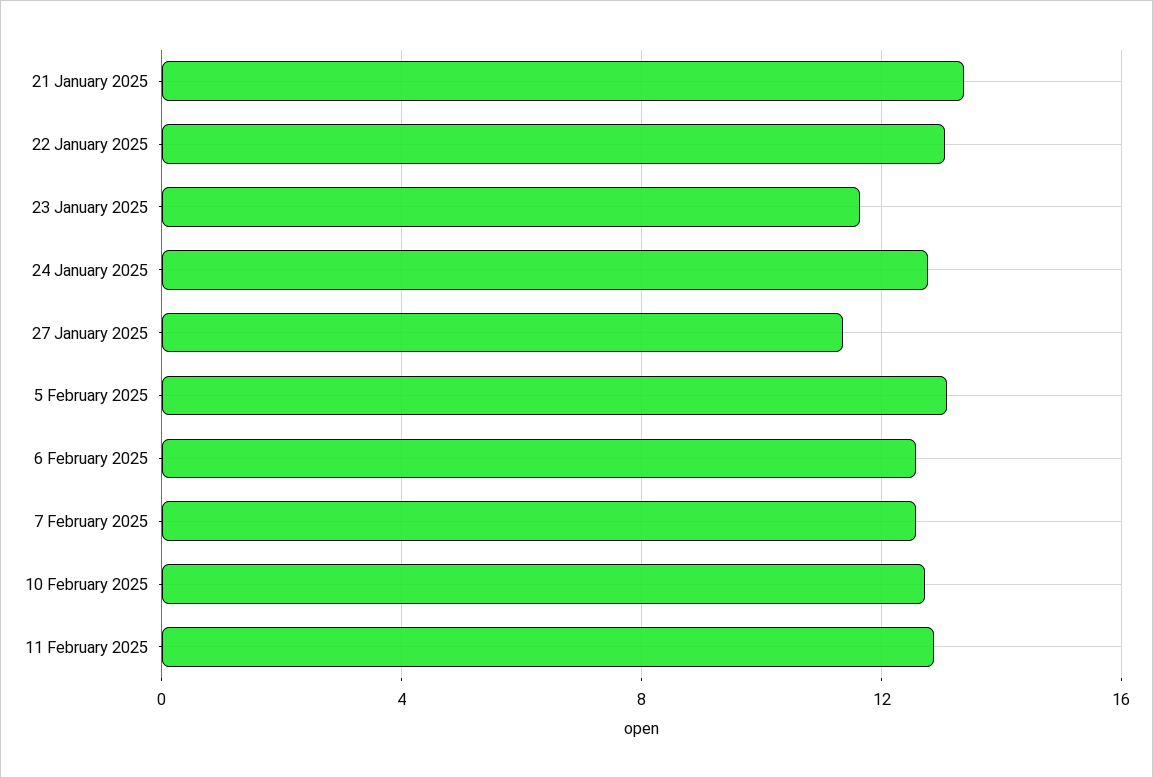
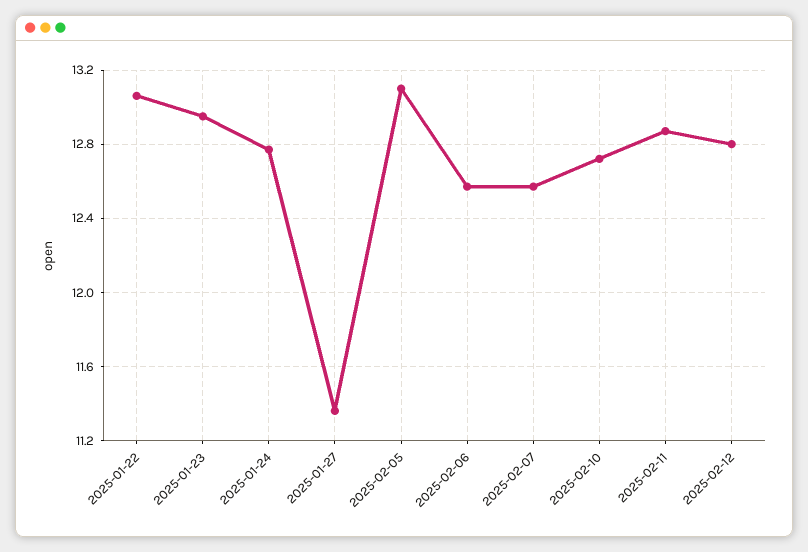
21 January 2025: 13.5 -> none
23 January 2025: 11.5 -> 12.95
2025-02-12: none -> 12.8

